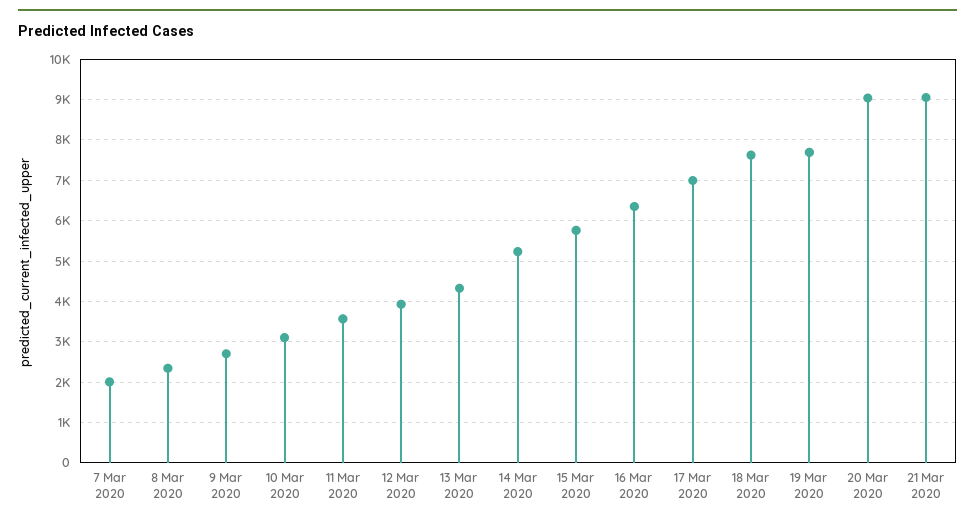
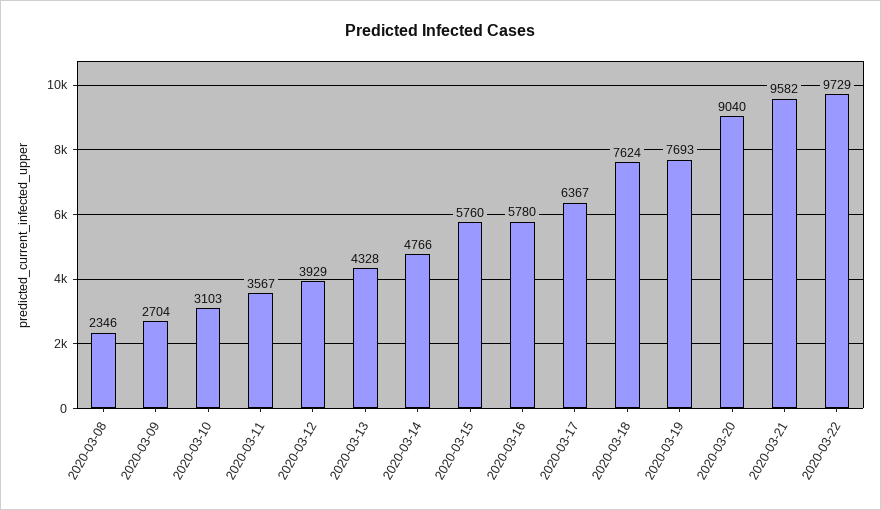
7 Mar 2020: 2000 -> none
14 Mar 2020: 5200 -> 4766
16 Mar 2020: 6400 -> 5780
17 Mar 2020: 7000 -> 6367
21 Mar 2020: 9000 -> 9582
2020-03-22: none -> 9729

